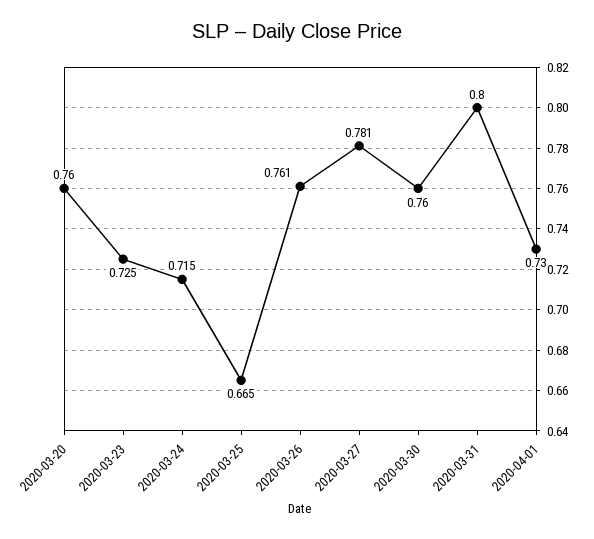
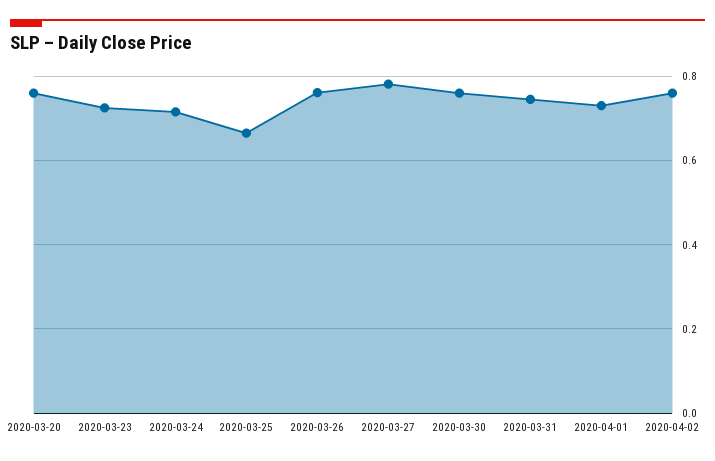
2020-03-31: 0.8 -> 0.74
2020-04-02: none -> 0.76

